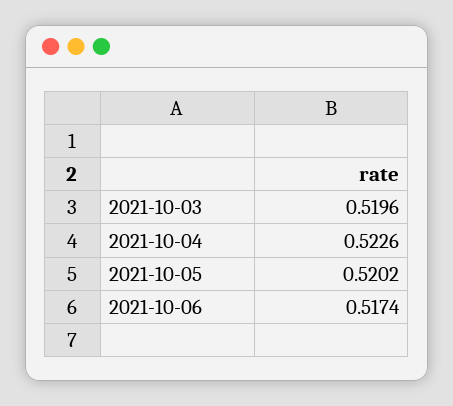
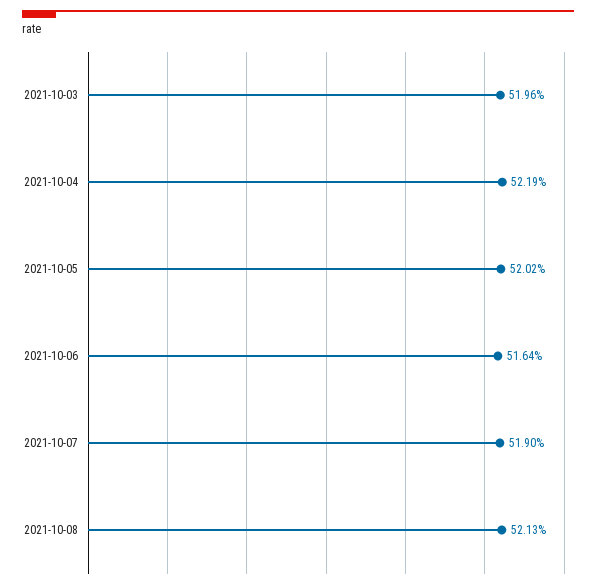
2021-10-04: 0.5226 -> 0.5219
2021-10-06: 0.5174 -> 0.5164
2021-10-07: none -> 0.519
2021-10-08: none -> 0.5213

